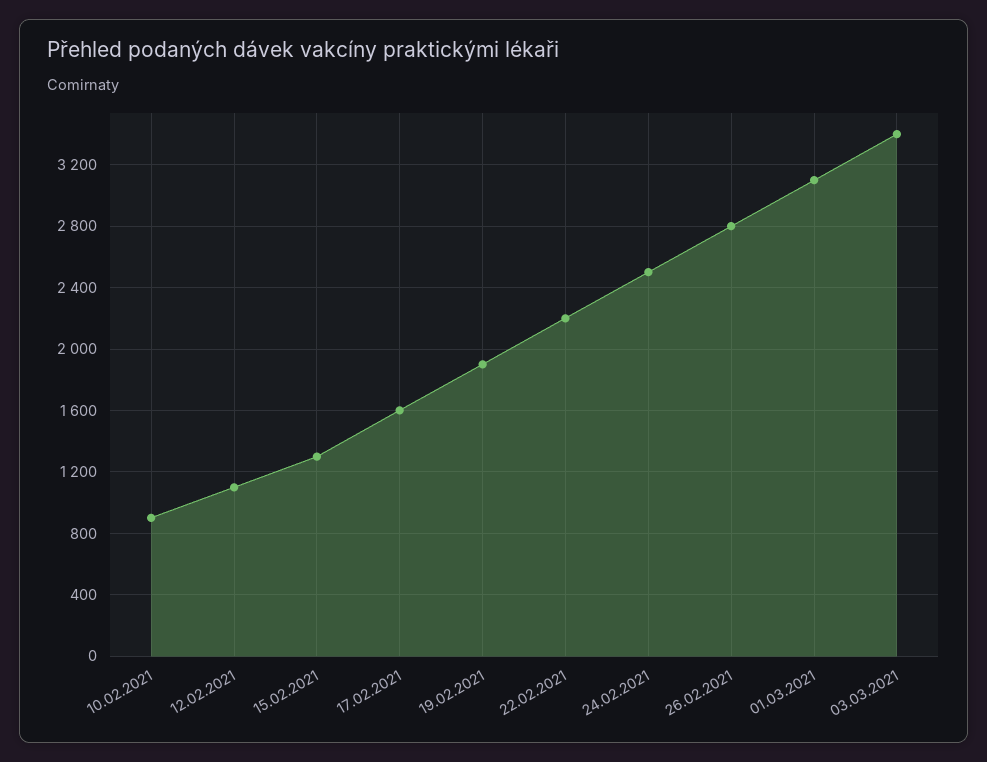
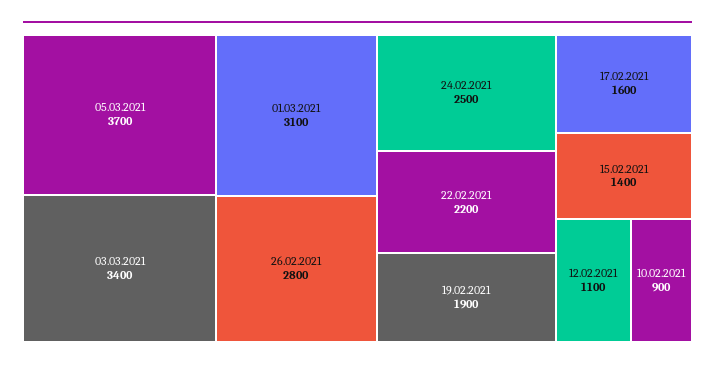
15.02.2021: 1300 -> 1400
05.03.2021: none -> 3700

